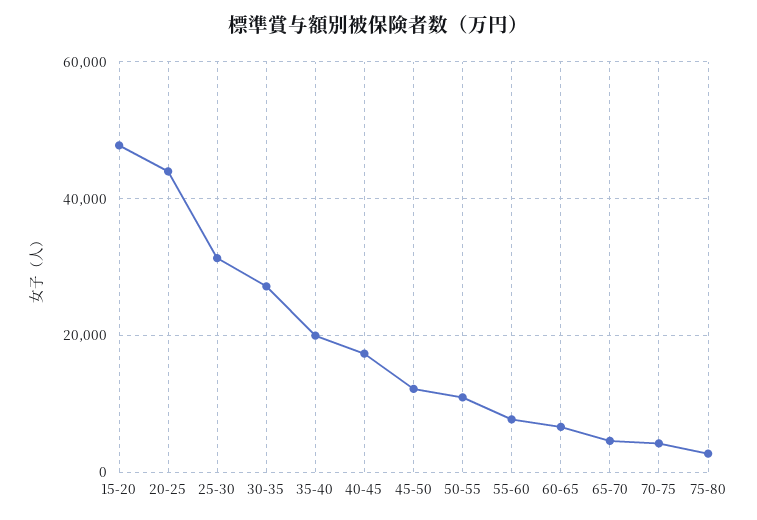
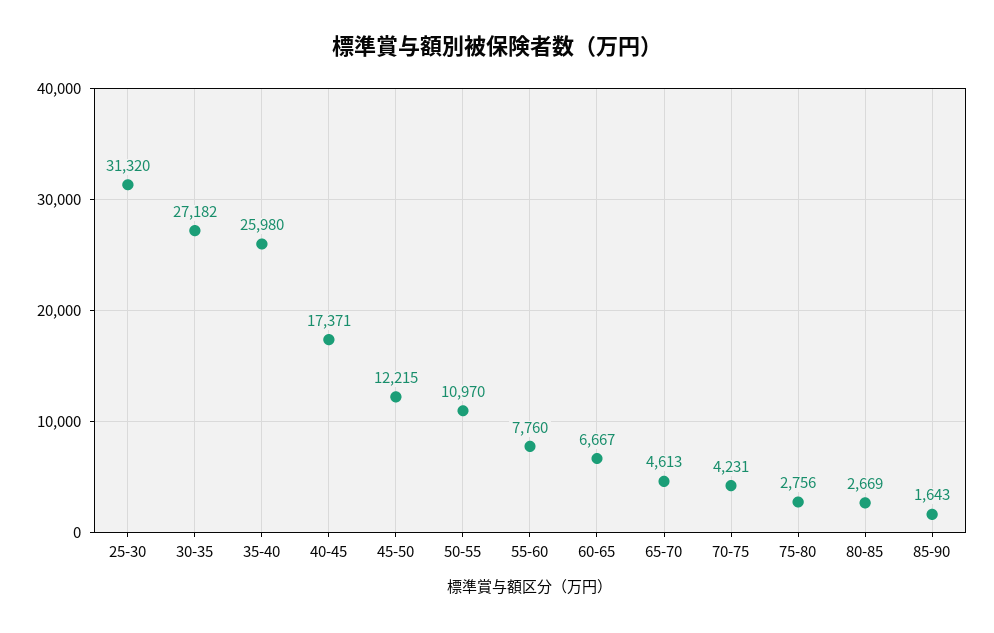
15-20: 48000 -> none
20-25: 44000 -> none
35-40: 20000 -> 25980
80-85: none -> 2669
85-90: none -> 1643

